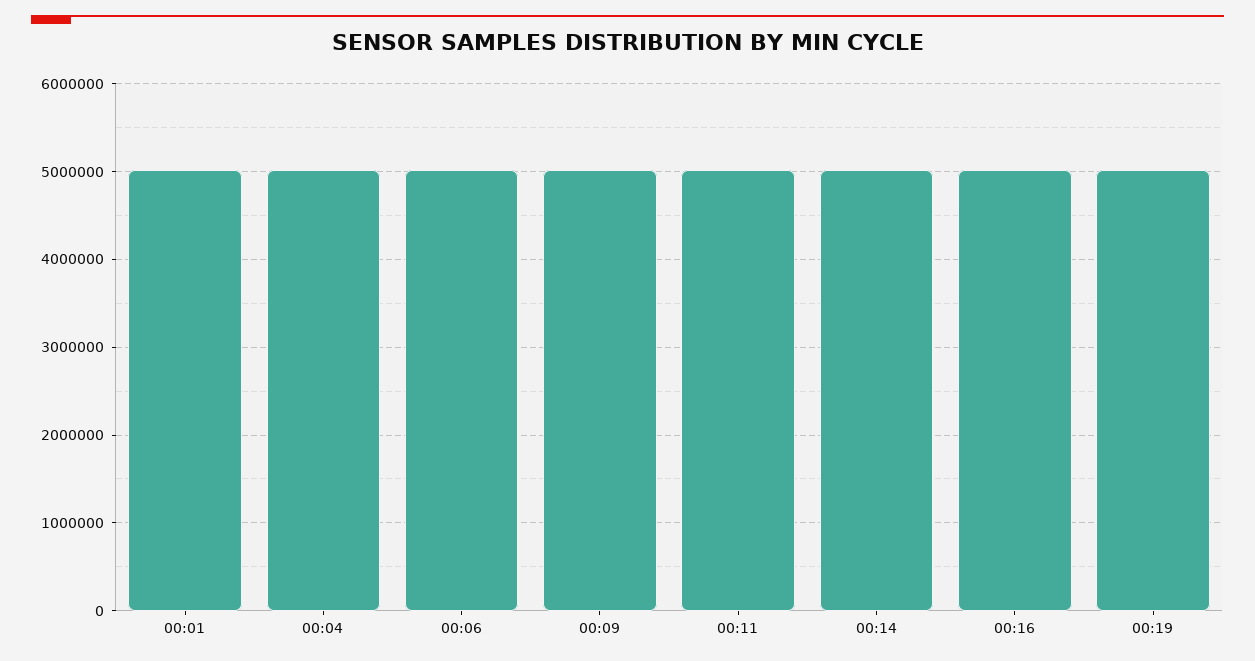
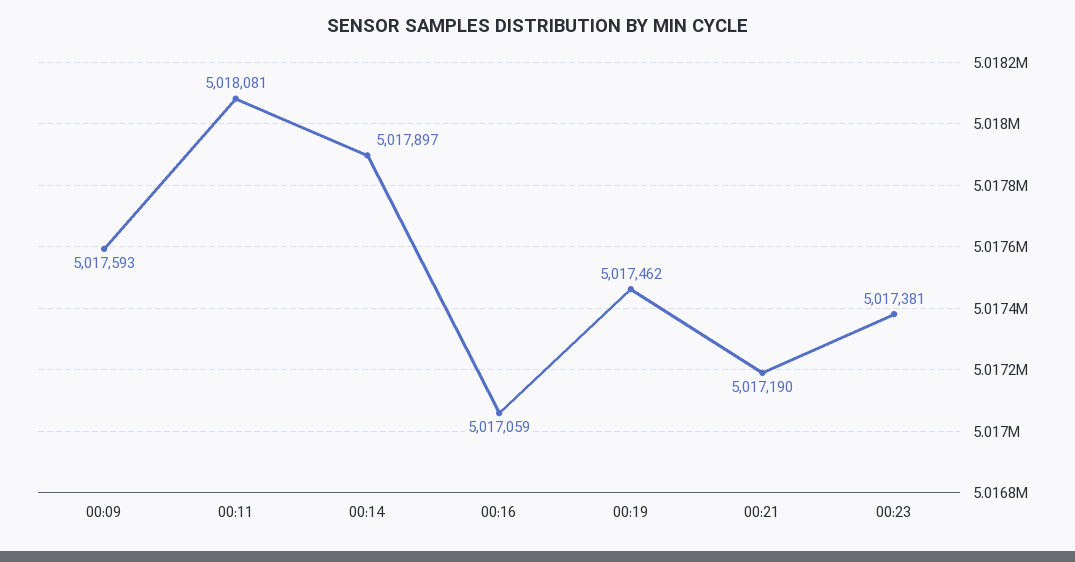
00:01: 5000000 -> none
00:04: 5000000 -> none
00:06: 5000000 -> none
00:21: none -> 5017190
00:23: none -> 5017381

